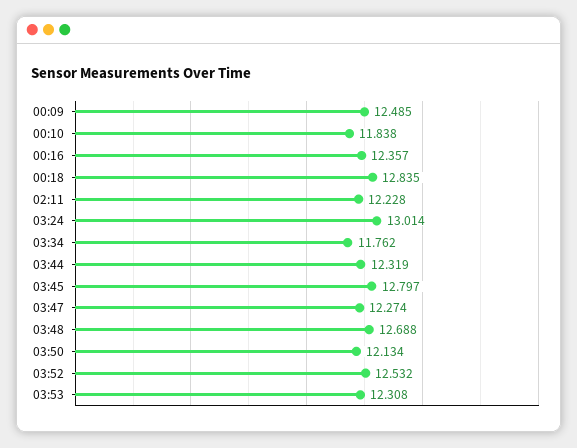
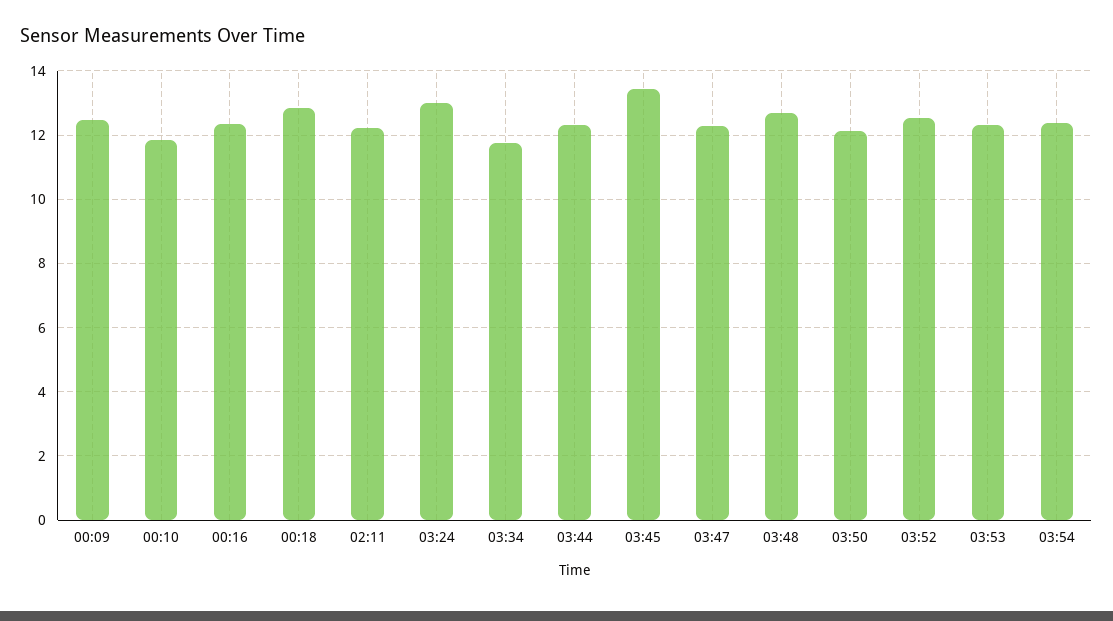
03:45: 12.797 -> 13.4
03:54: none -> 12.4

